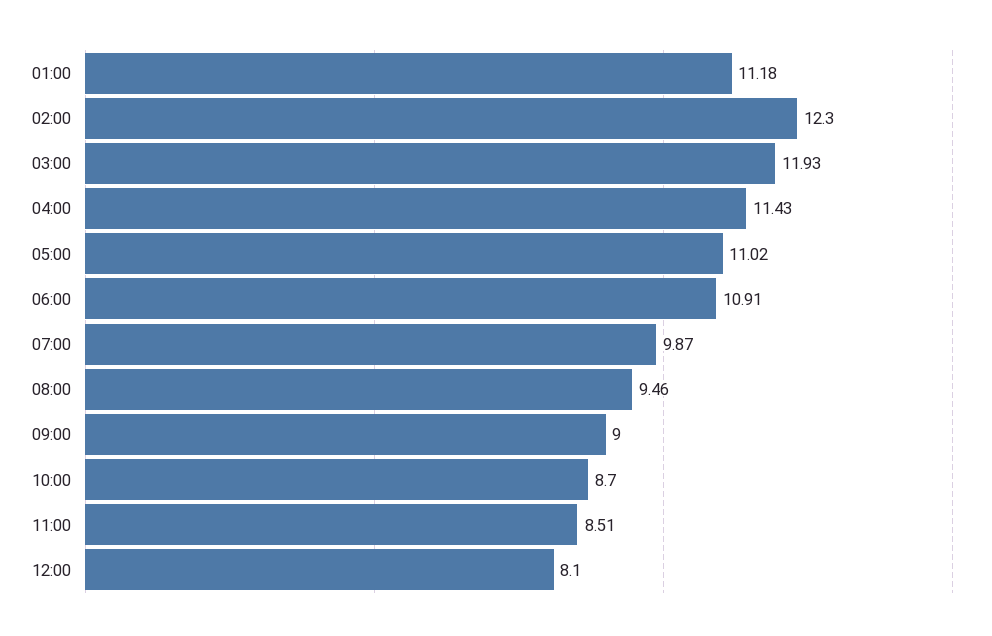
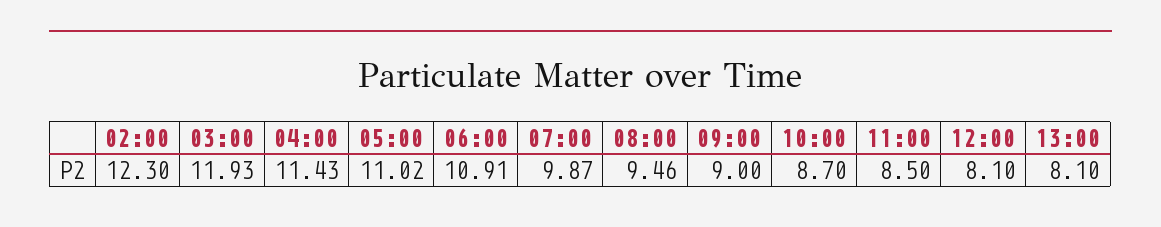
01:00: 11.18 -> none
11:00: 8.51 -> 8.5
13:00: none -> 8.1

